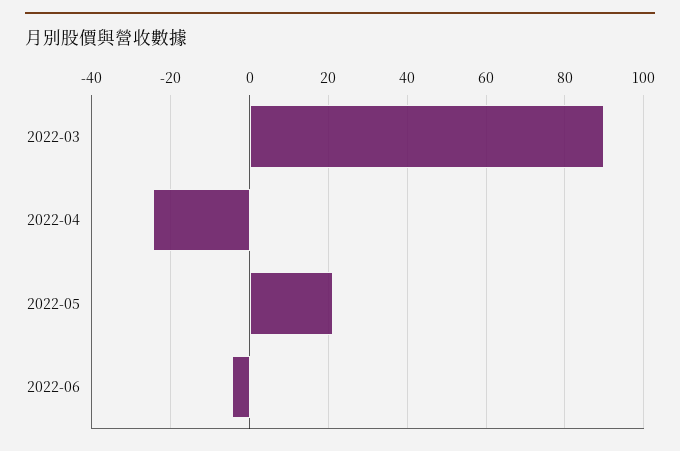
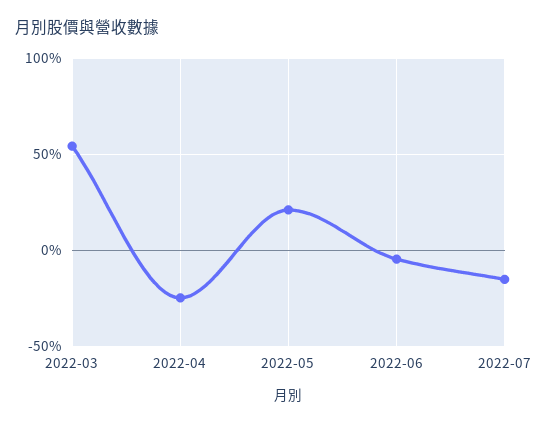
2022-03: 90 -> 55
2022-07: none -> -15

